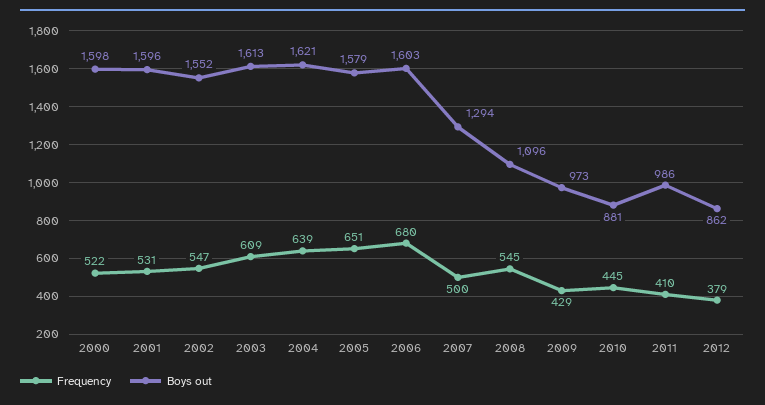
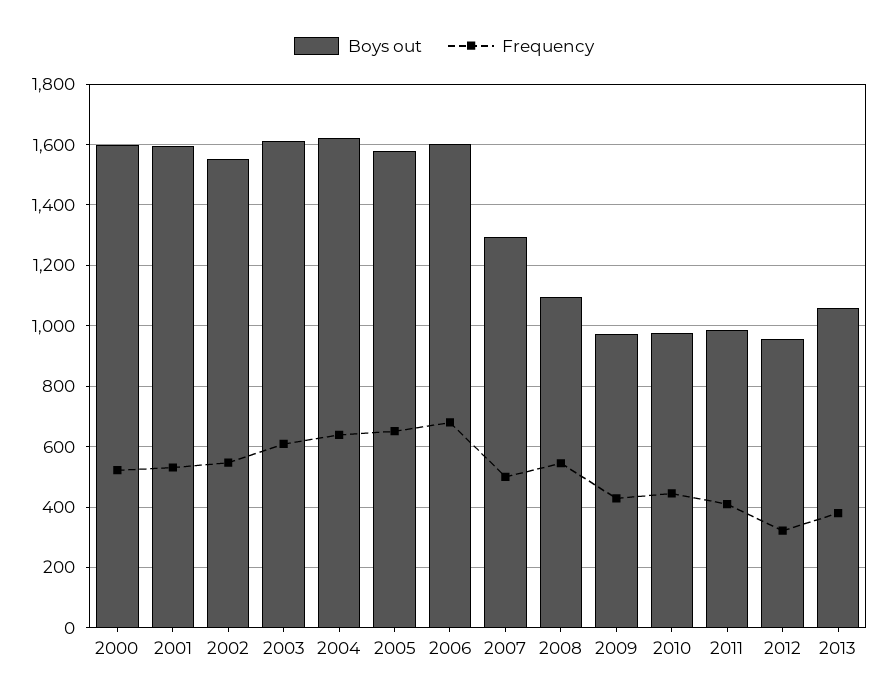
Boys out, 2010: 881 -> 980
Frequency, 2012: 379 -> 320
Boys out, 2012: 862 -> 960
Boys out, 2013: none -> 1060
Frequency, 2013: none -> 380

